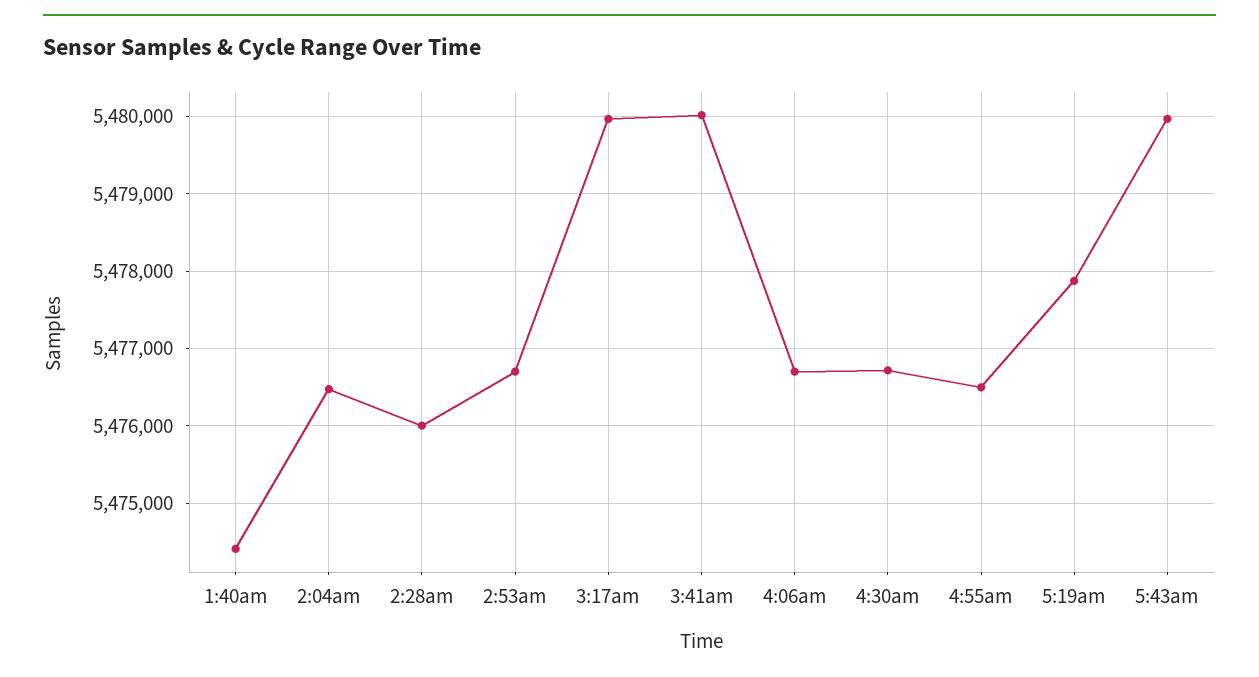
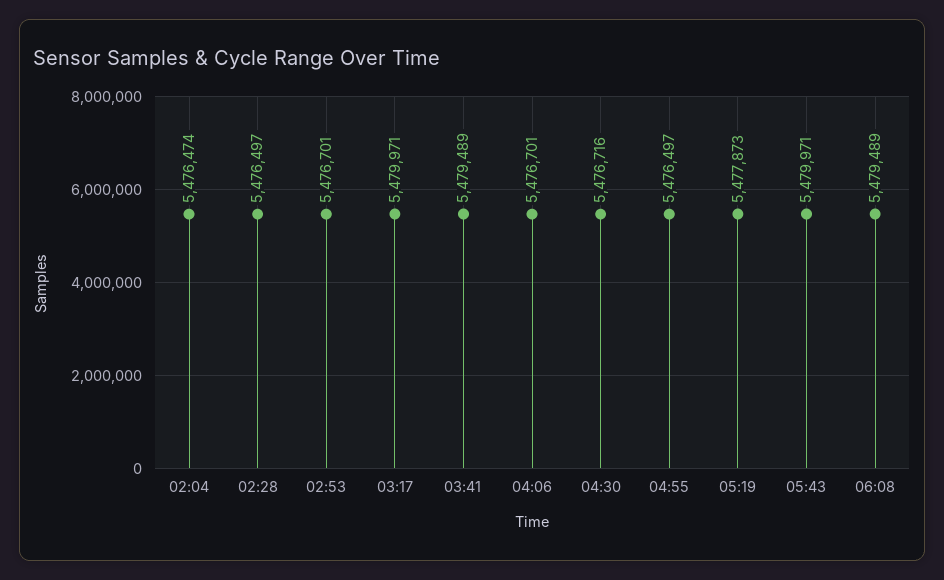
1:40am: 5474400 -> none
2:28am: 5476000 -> 5476497
3:41am: 5480000 -> 5479489
06:08: none -> 5479489

